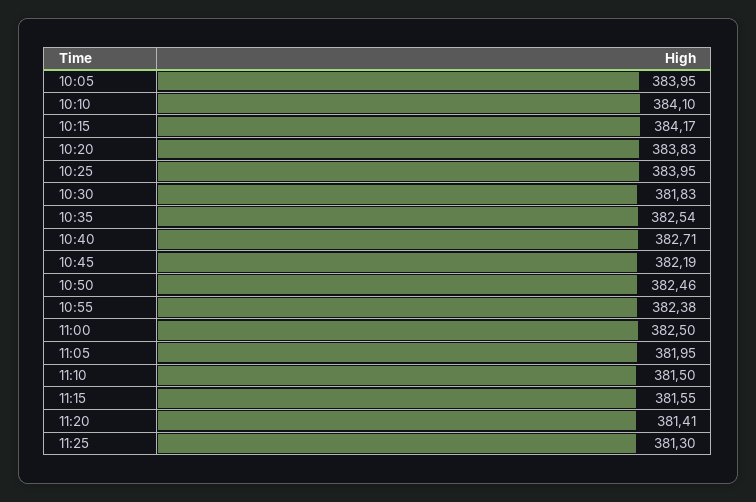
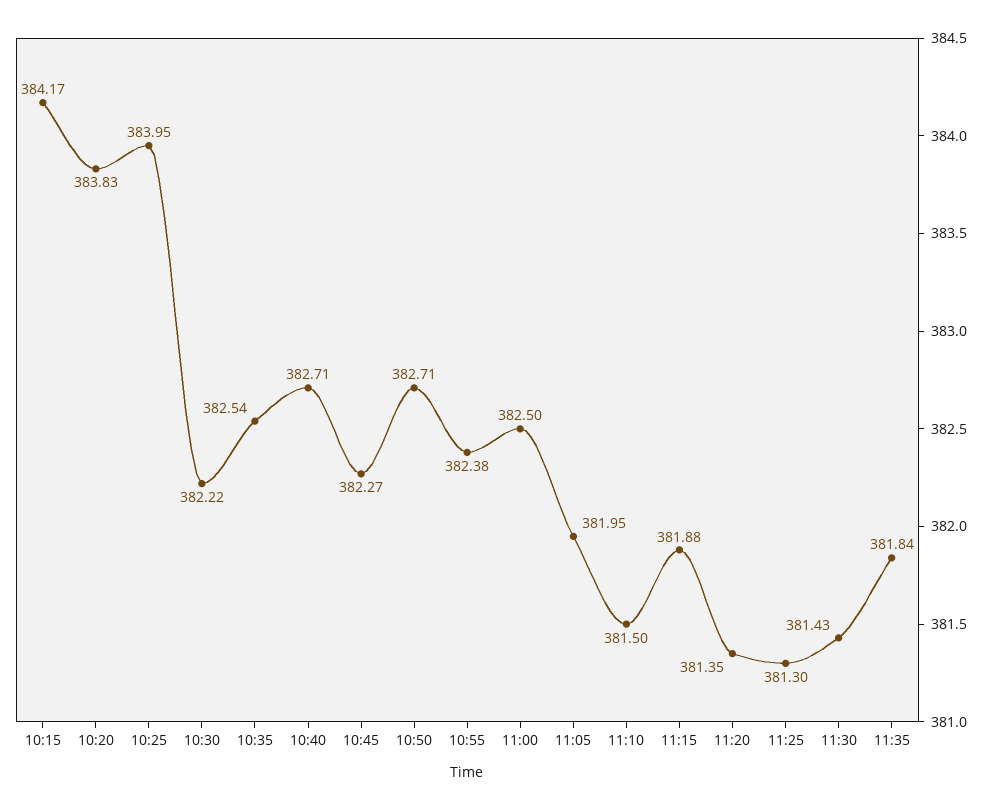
10:05: 383.95 -> none
10:10: 384.1 -> none
10:30: 381.83 -> 382.22
10:45: 382.19 -> 382.27
10:50: 382.46 -> 382.71
11:15: 381.55 -> 381.88
11:20: 381.41 -> 381.35
11:30: none -> 381.43
11:35: none -> 381.84

